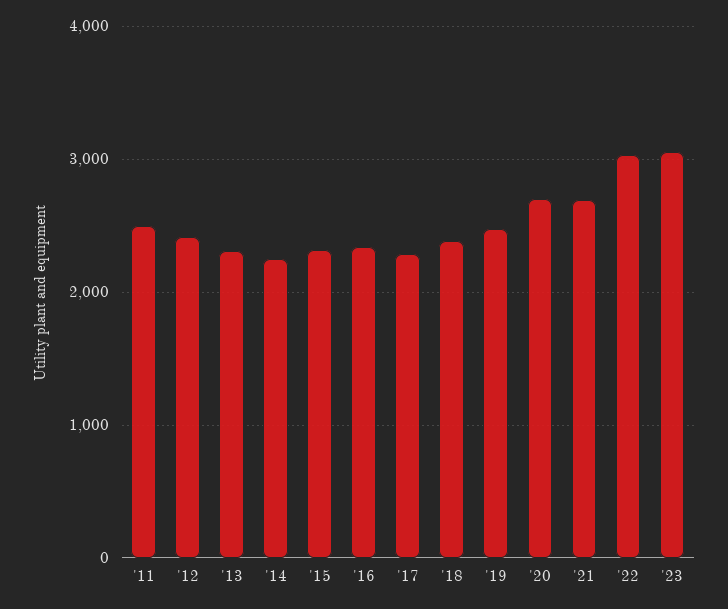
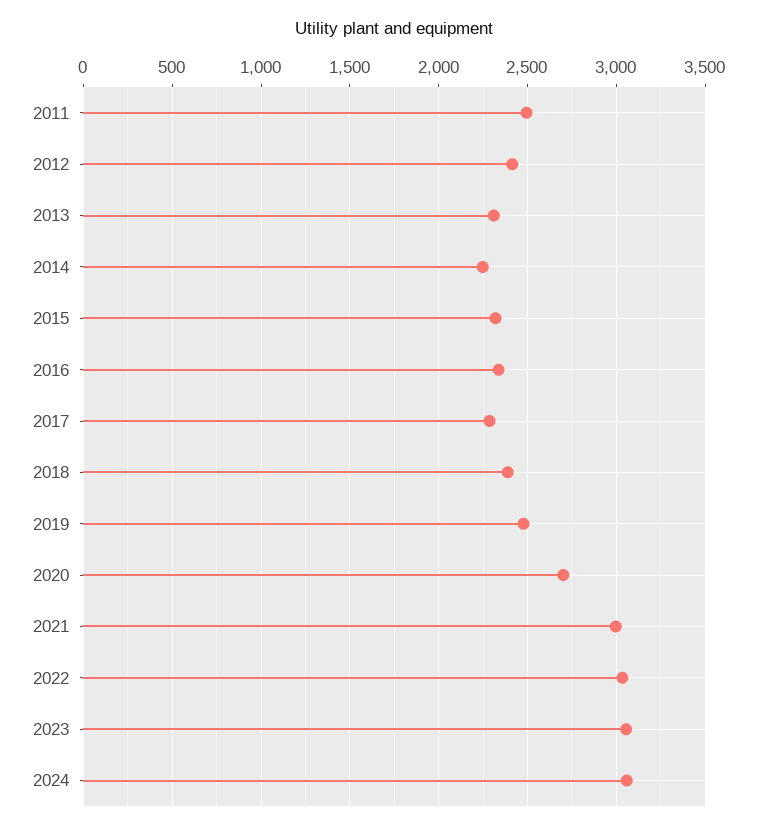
'21: 2700 -> 3000
2024: none -> 3050

